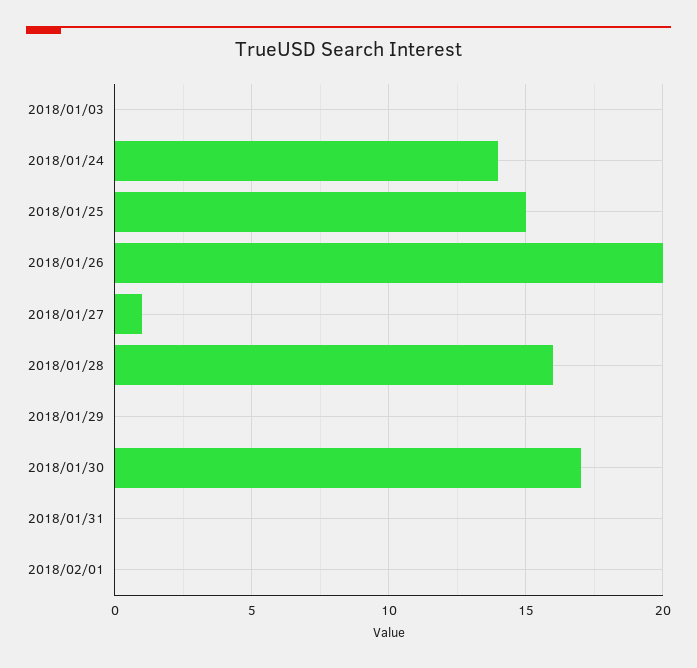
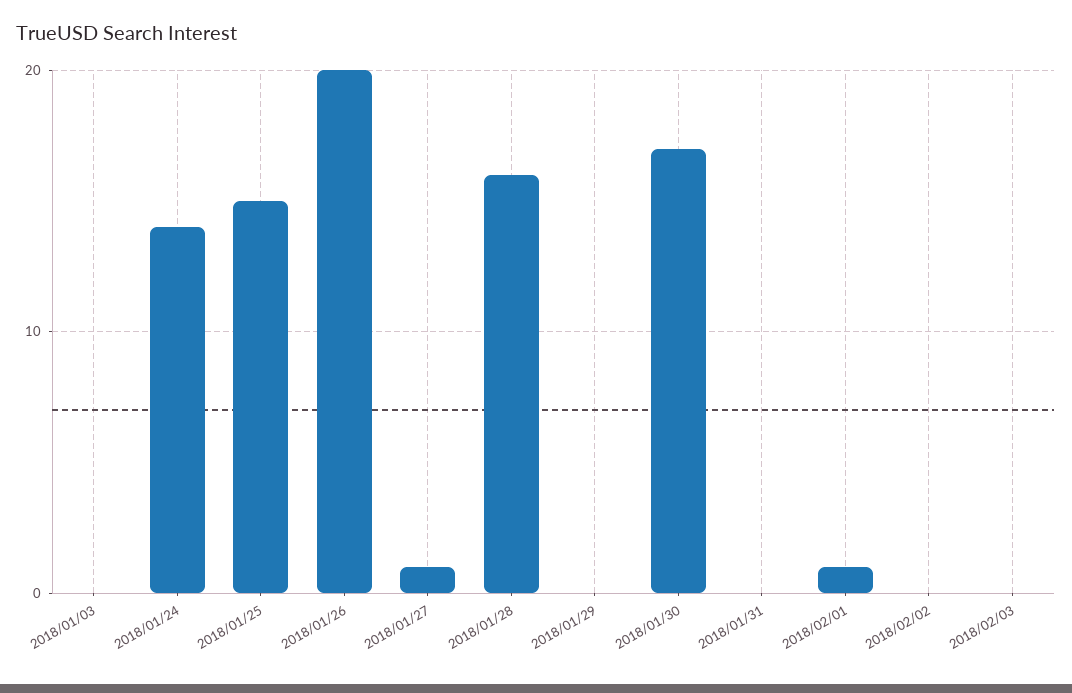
2018/02/01: 0 -> 1
2018/02/02: none -> 0
2018/02/03: none -> 0

